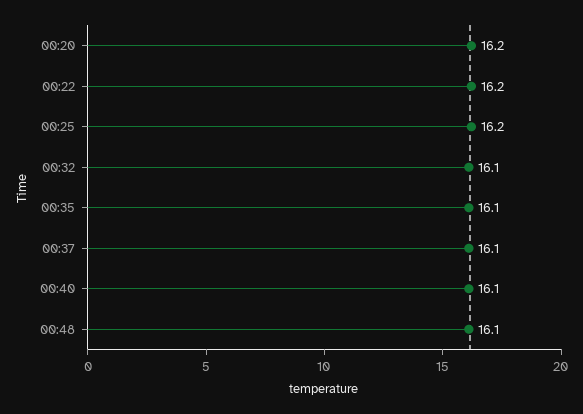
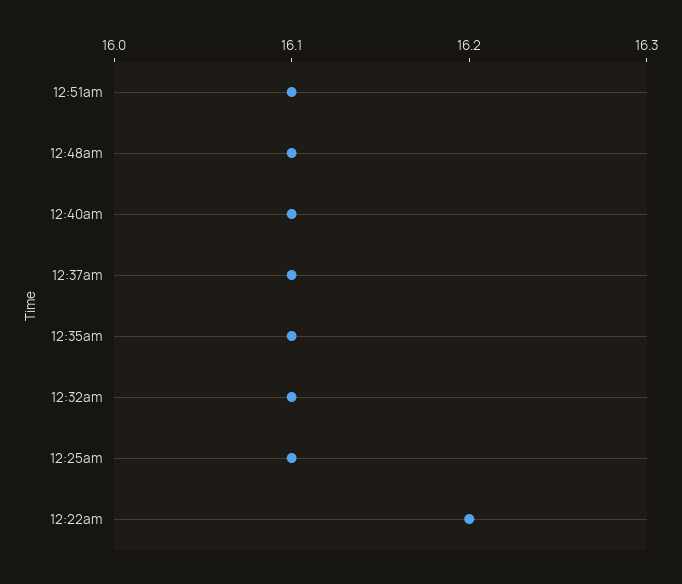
00:20: 16.2 -> none
00:25: 16.2 -> 16.1
12:51am: none -> 16.1

